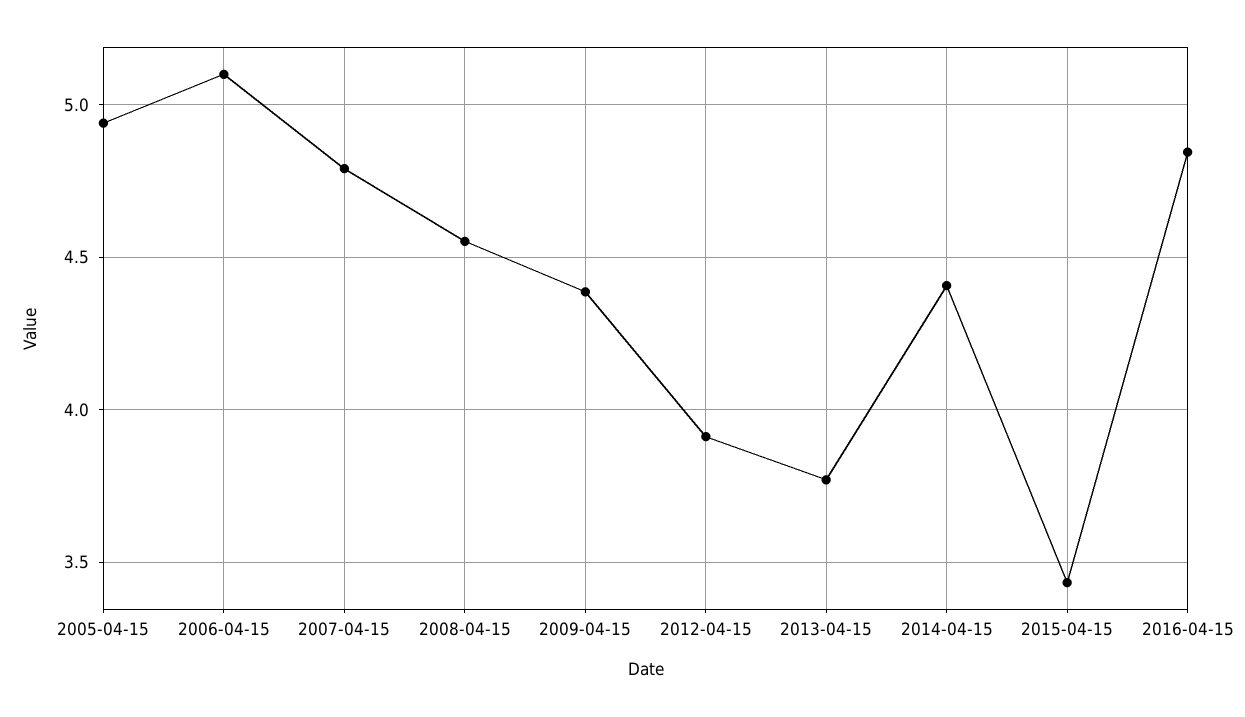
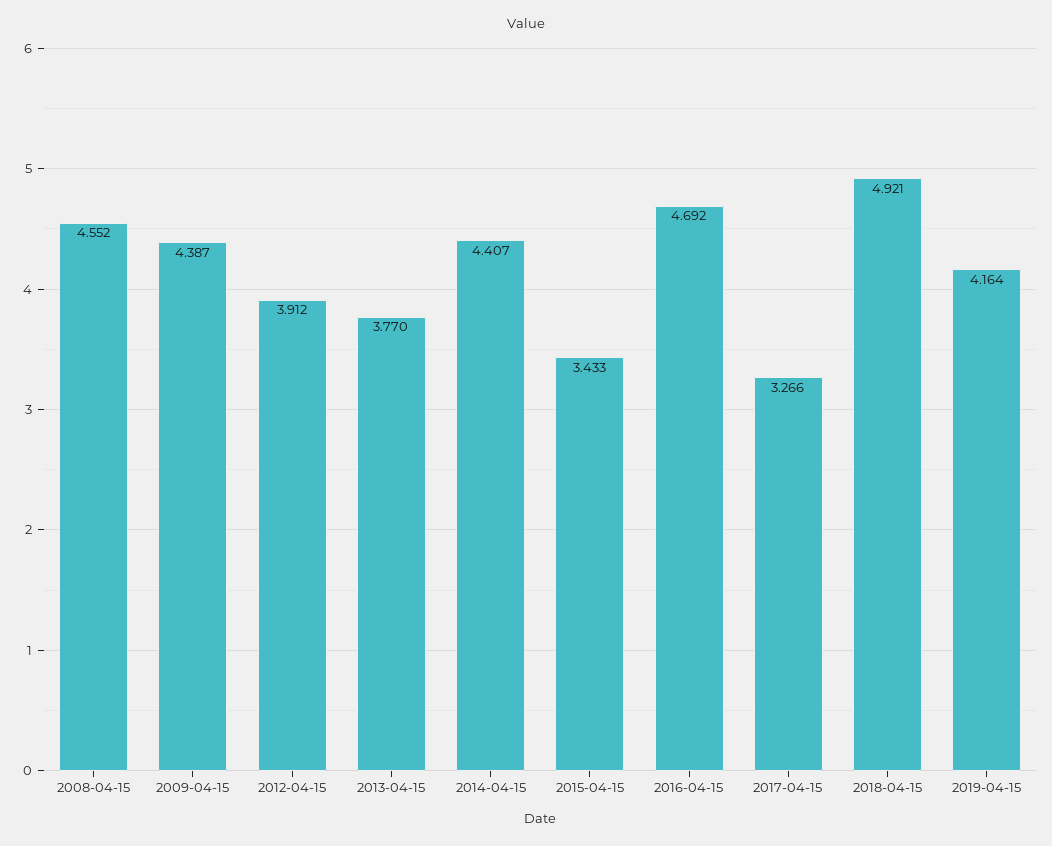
2005-04-15: 4.95 -> none
2006-04-15: 5.1 -> none
2007-04-15: 4.8 -> none
2016-04-15: 4.85 -> 4.692
2017-04-15: none -> 3.266
2018-04-15: none -> 4.921
2019-04-15: none -> 4.164

